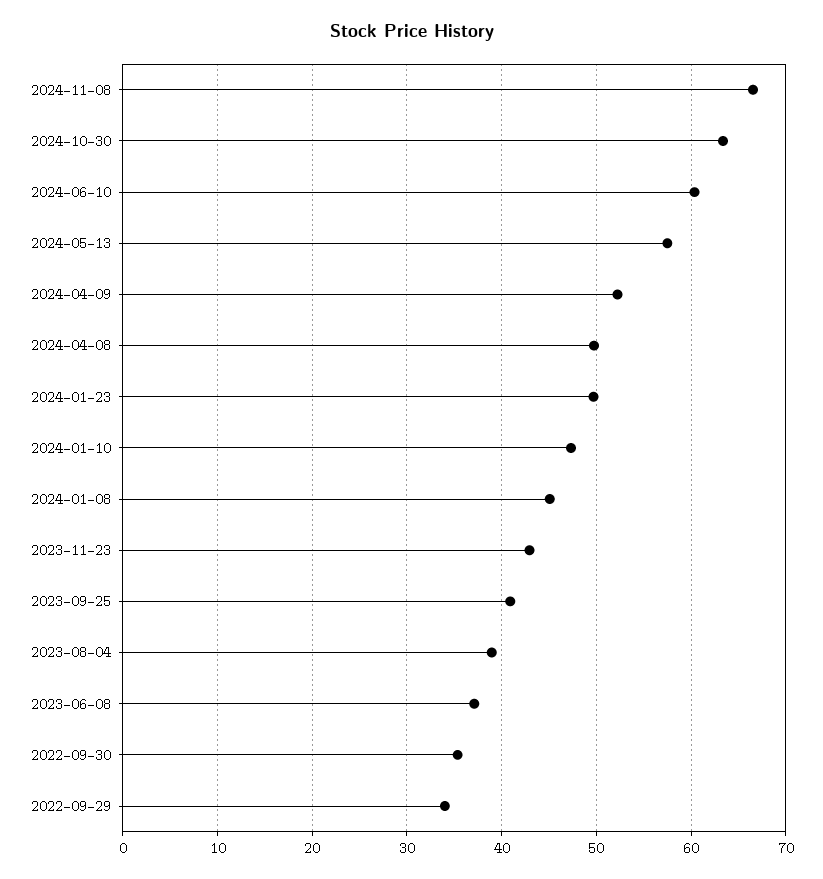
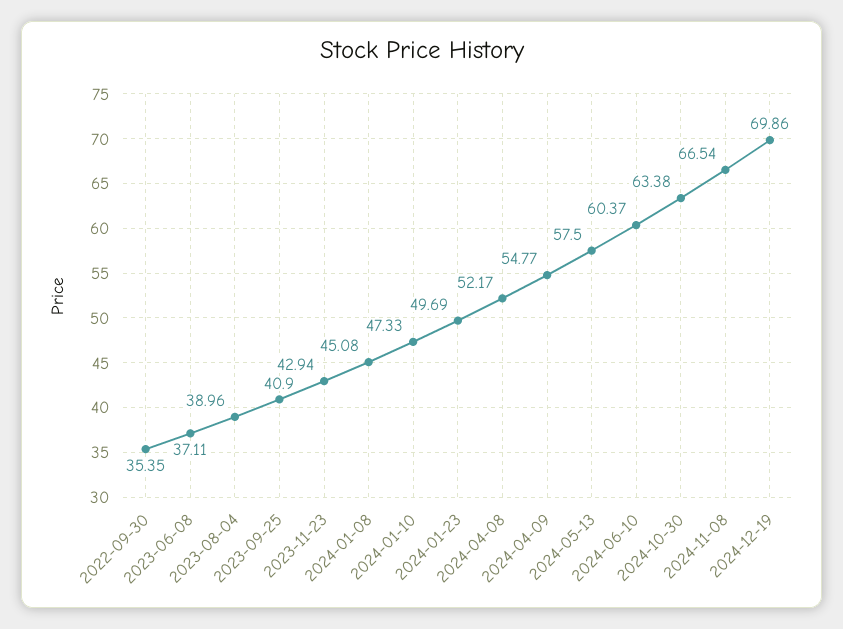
2024-04-09: 52 -> 54.77
2024-04-08: 50 -> 52.17
2022-09-29: 34 -> none
2024-12-19: none -> 69.86

